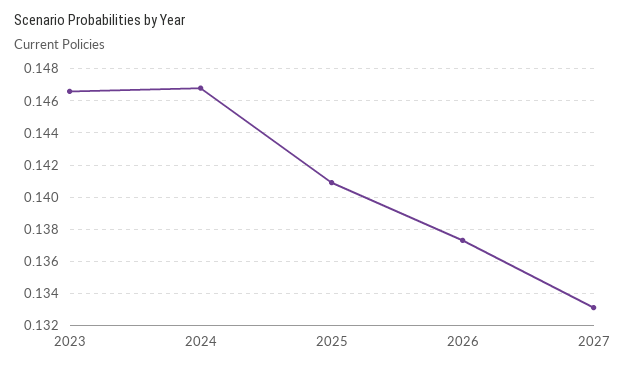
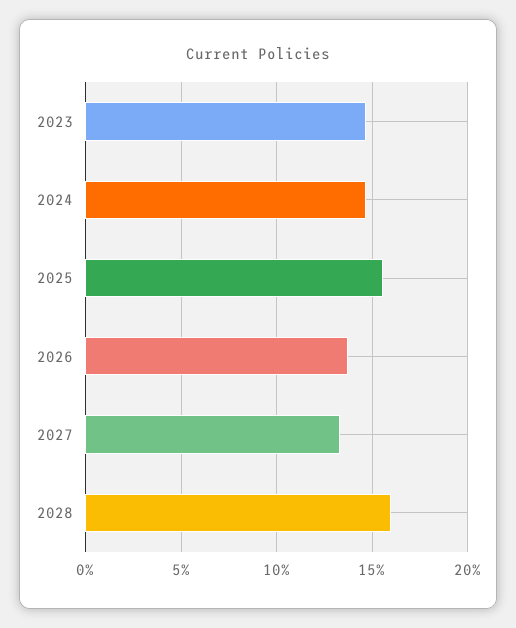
2025: 0.141 -> 0.155
2028: none -> 0.16

